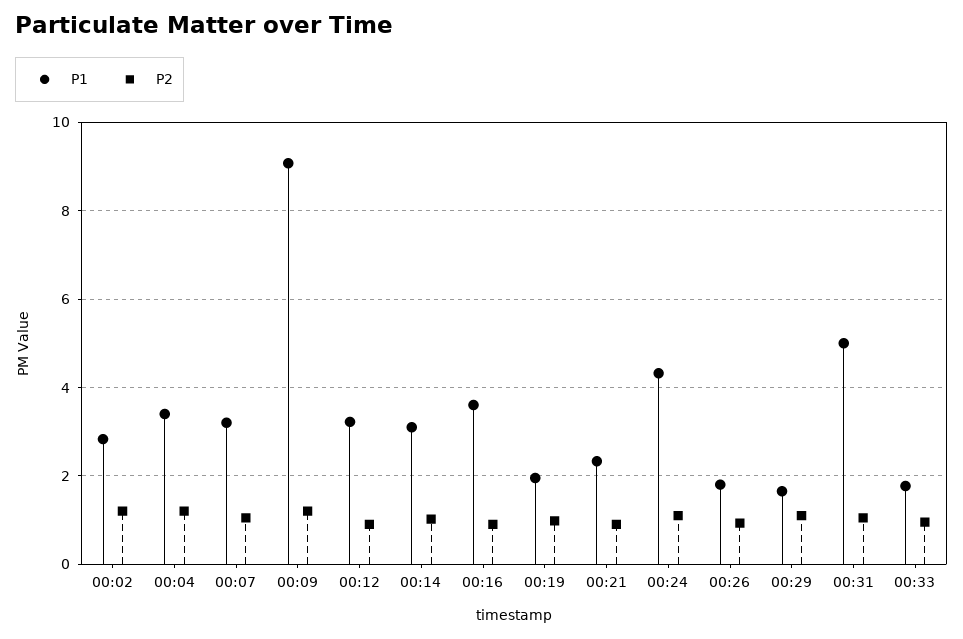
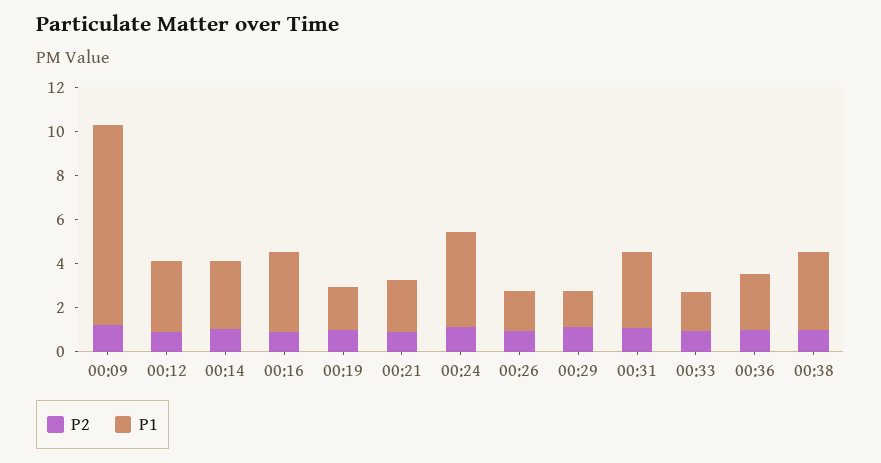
P1, 00:02: 2.8 -> none
P2, 00:02: 1.2 -> none
P1, 00:04: 3.4 -> none
P2, 00:04: 1.2 -> none
P1, 00:07: 3.2 -> none
P2, 00:07: 1 -> none
P1, 00:31: 5 -> 3.5
P2, 00:36: none -> 1
P1, 00:36: none -> 2.5
P2, 00:38: none -> 1
P1, 00:38: none -> 3.5

